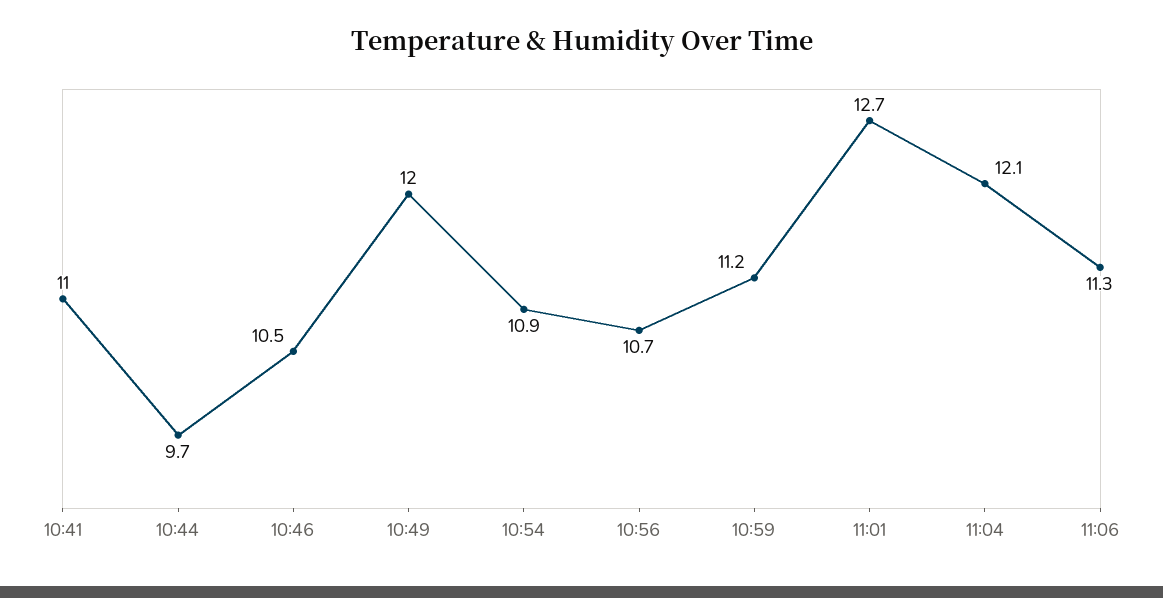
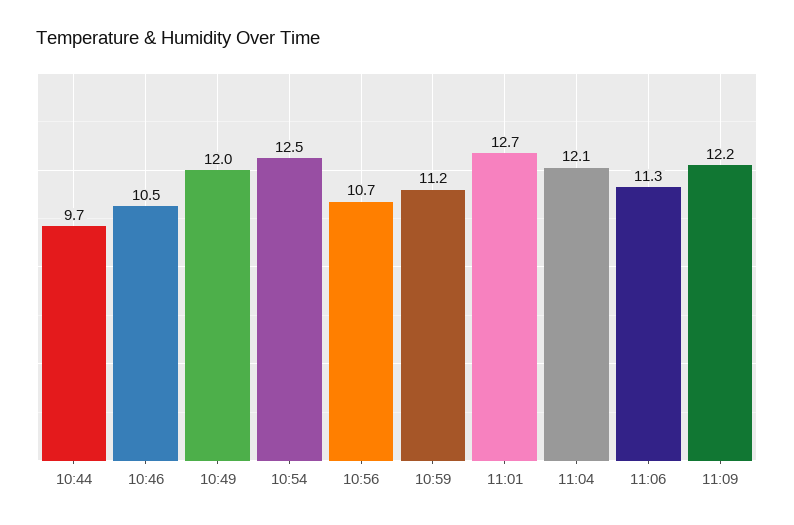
10:41: 11 -> none
10:54: 10.9 -> 12.5
11:09: none -> 12.2

